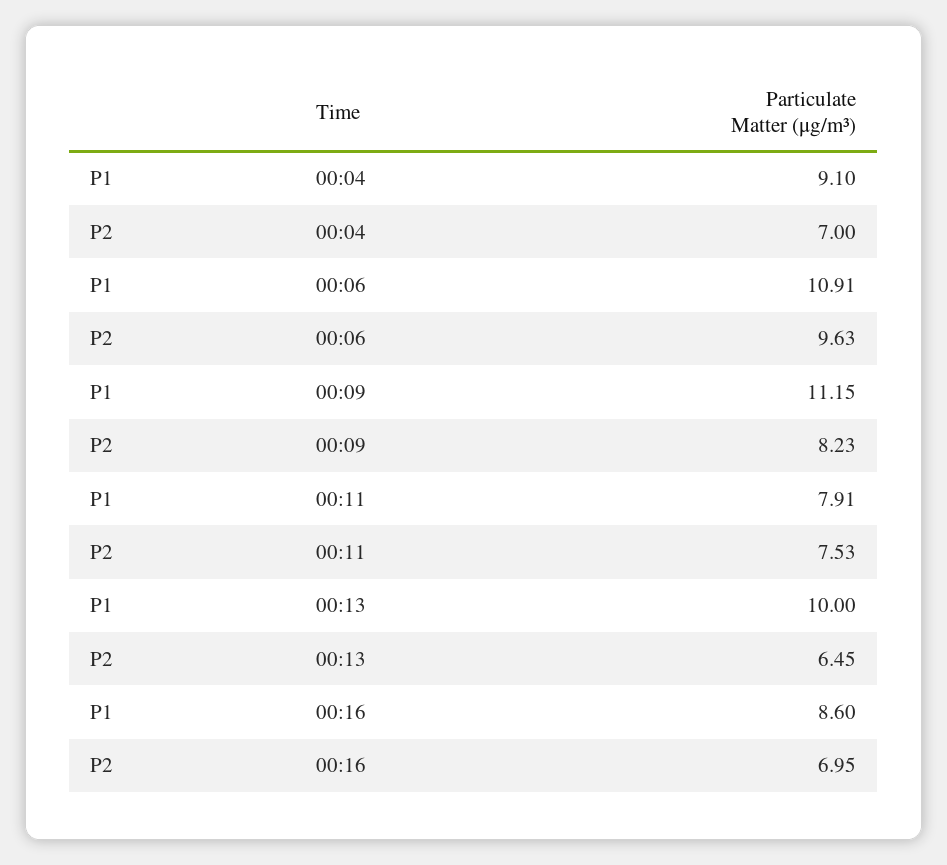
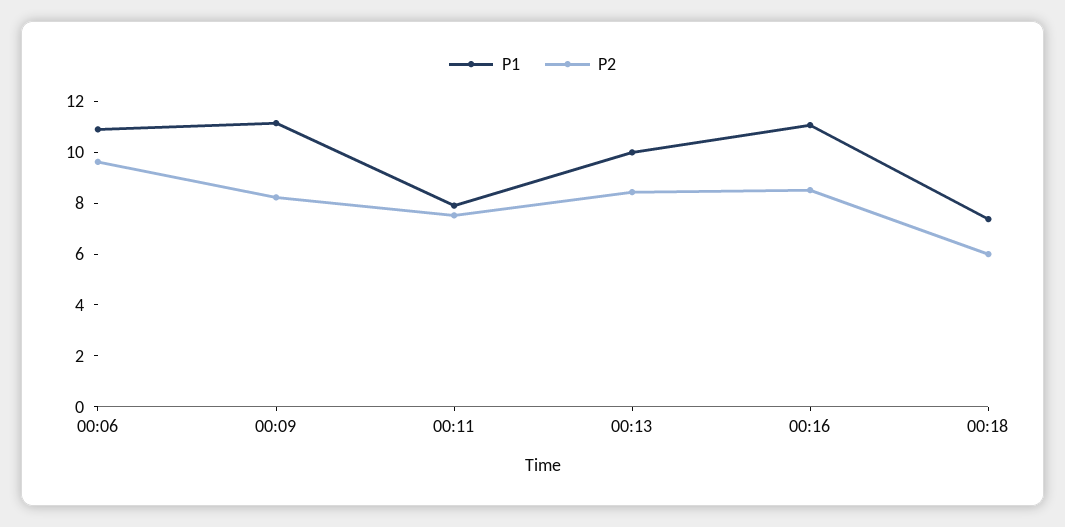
P1, 00:04: 9.1 -> none
P2, 00:04: 7 -> none
P2, 00:13: 6.45 -> 8.5
P1, 00:16: 8.6 -> 11
P2, 00:16: 6.95 -> 8.5
P1, 00:18: none -> 7.5
P2, 00:18: none -> 6

